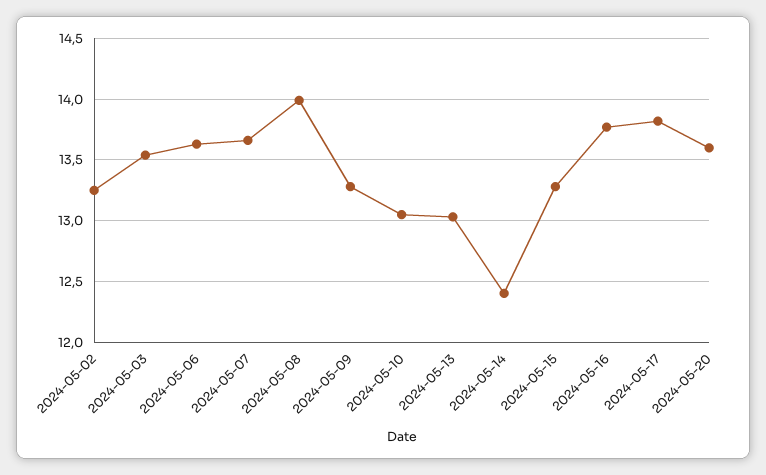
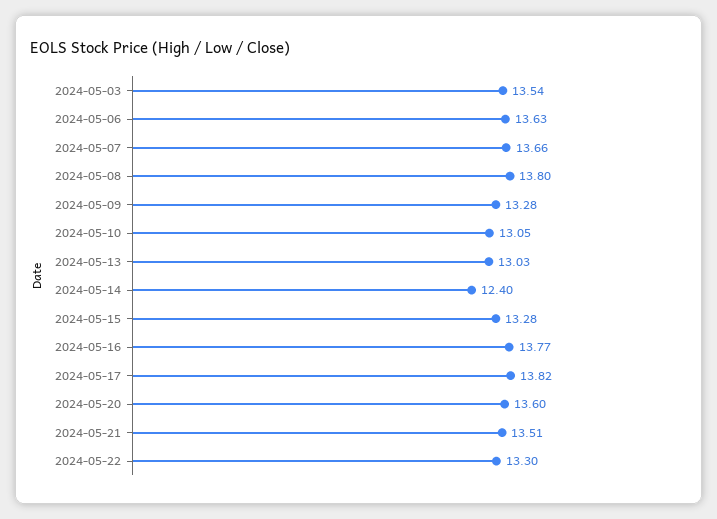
2024-05-02: 13.25 -> none
2024-05-08: 14 -> 13.8
2024-05-21: none -> 13.51
2024-05-22: none -> 13.3

